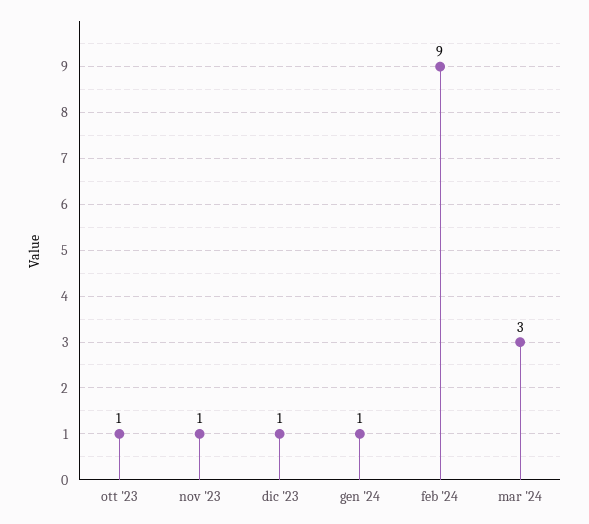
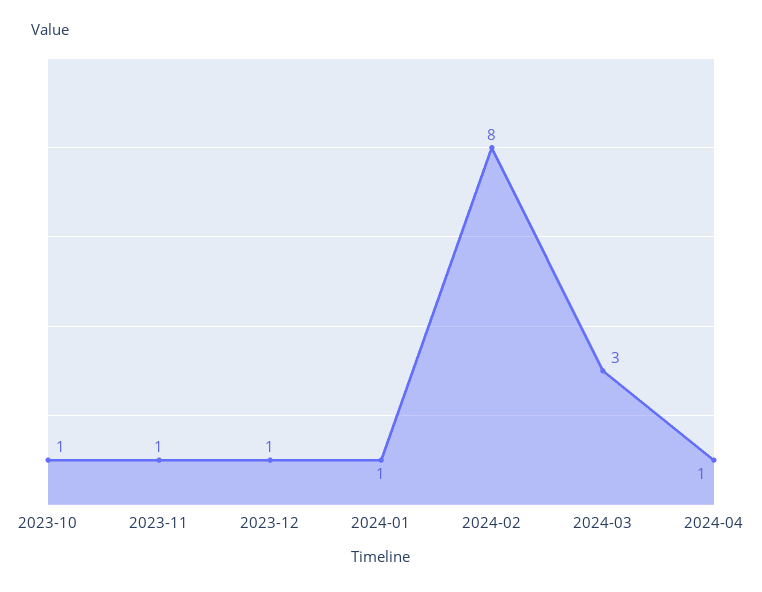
feb '24: 9 -> 8
2024-04: none -> 1

